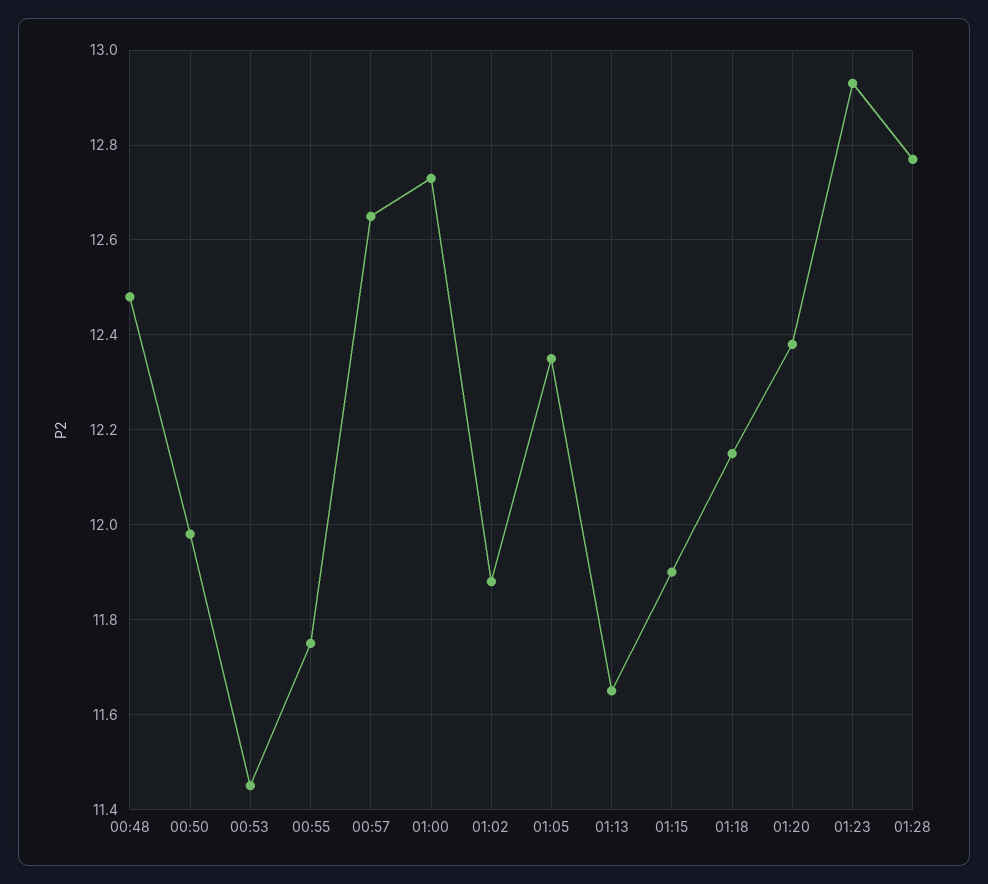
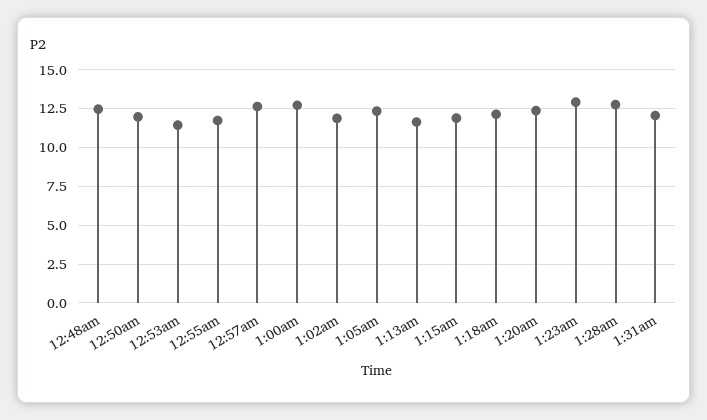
1:31am: none -> 12

